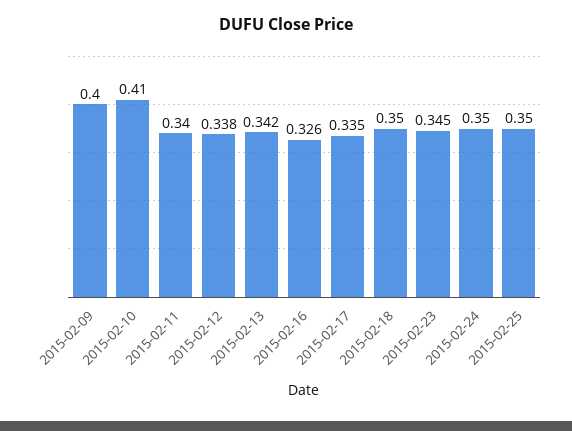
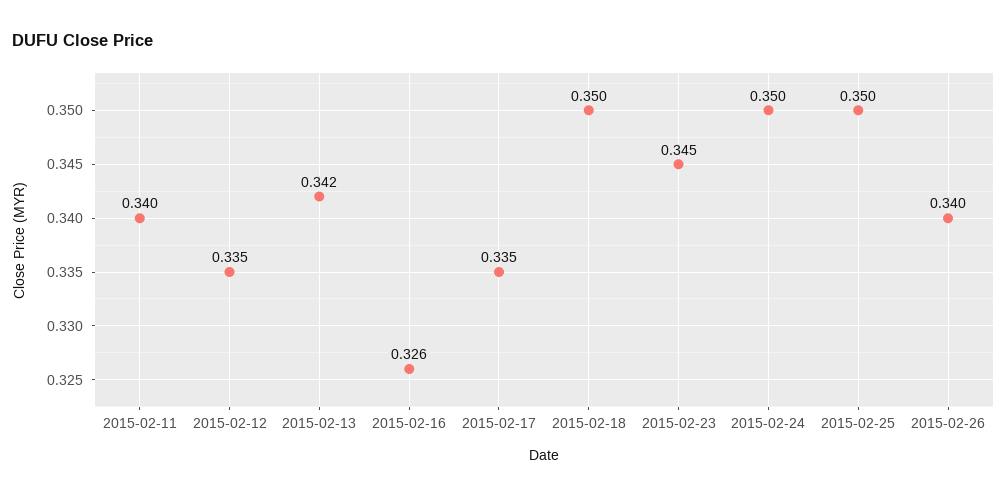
2015-02-09: 0.4 -> none
2015-02-10: 0.41 -> none
2015-02-12: 0.338 -> 0.335
2015-02-26: none -> 0.34

